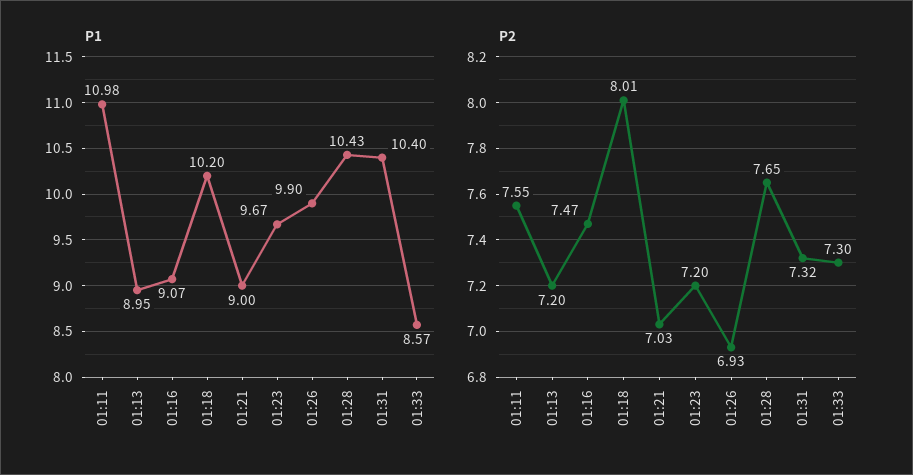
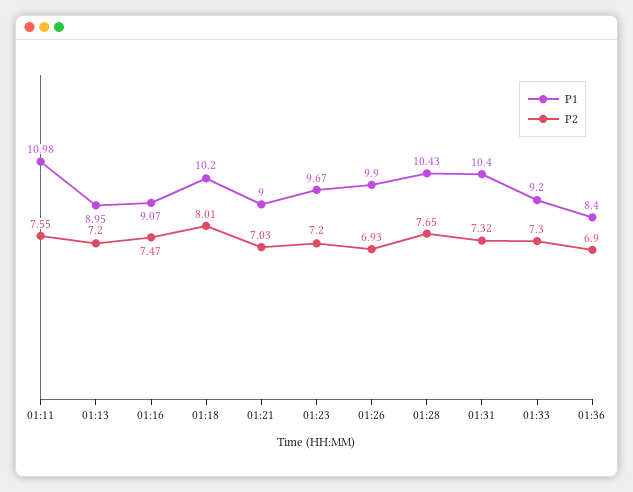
P1, 01:33: 8.57 -> 9.2
P1, 01:36: none -> 8.4
P2, 01:36: none -> 6.9

